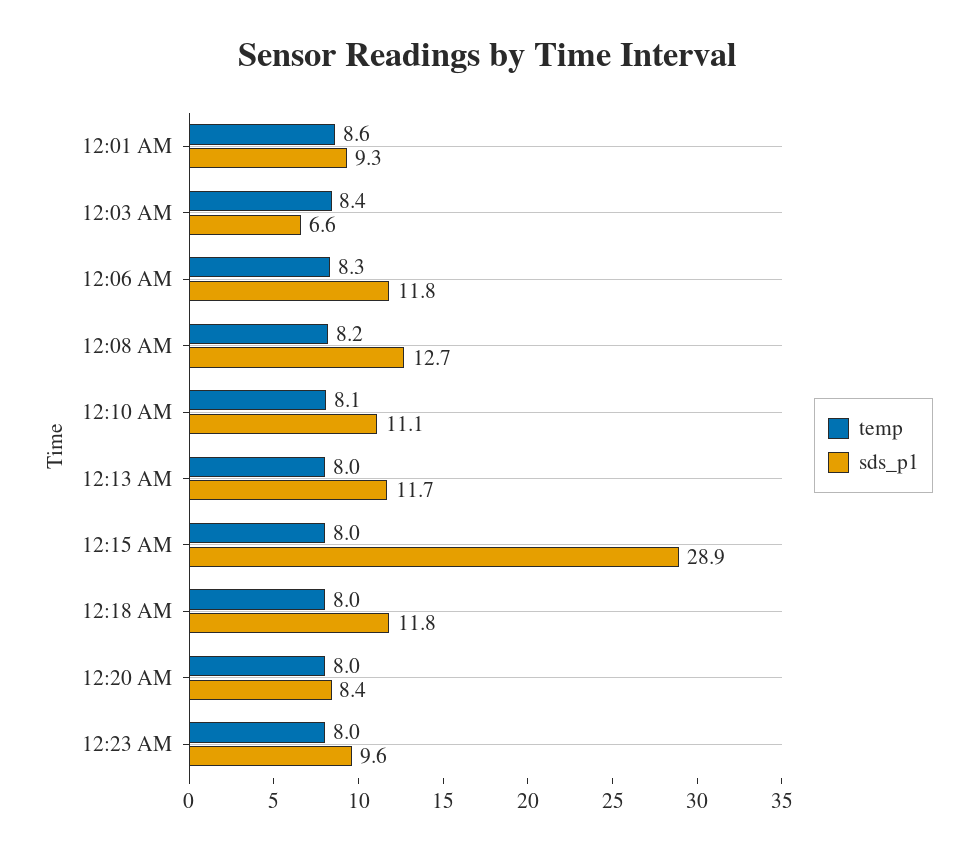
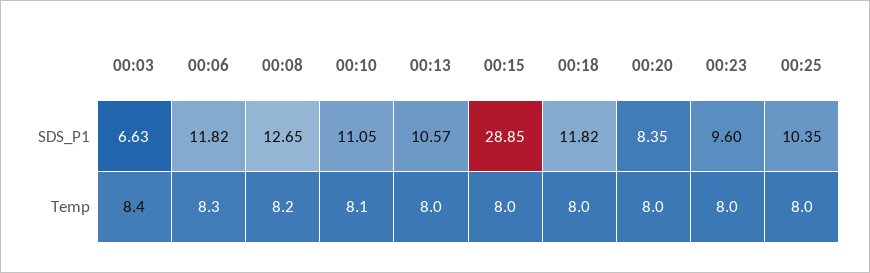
temp, 12:01 AM: 8.6 -> none
sds_p1, 12:01 AM: 9.3 -> none
sds_p1, 12:13 AM: 11.7 -> 10.57
sds_p1, 00:25: none -> 10.35
temp, 00:25: none -> 8

